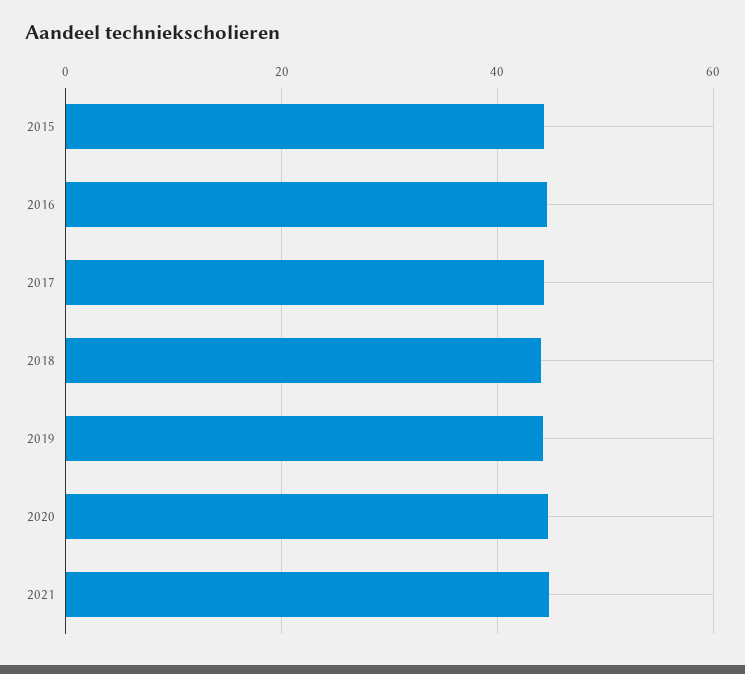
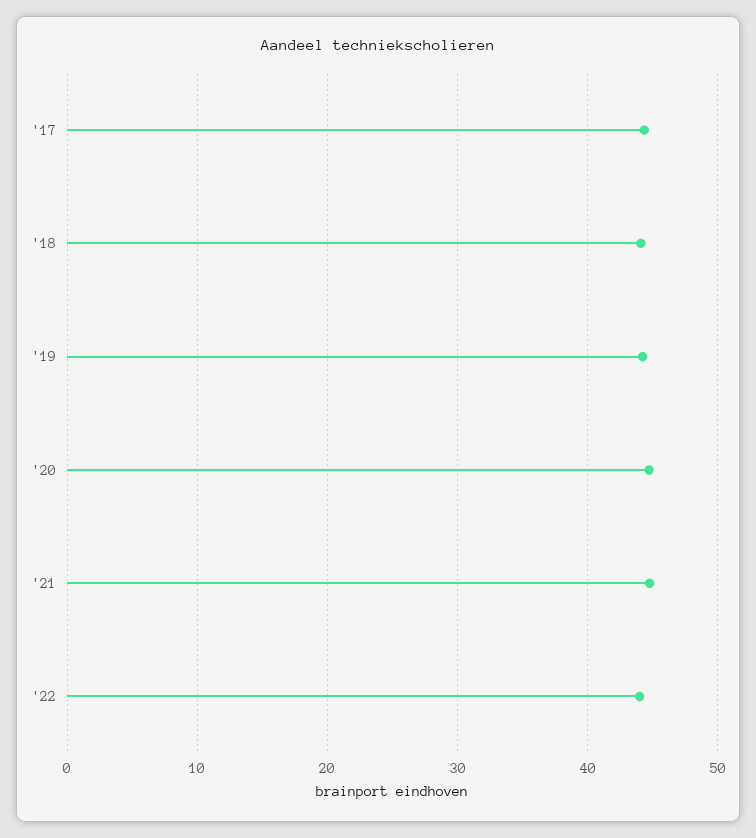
2015: 44 -> none
2016: 44 -> none
'22: none -> 44

